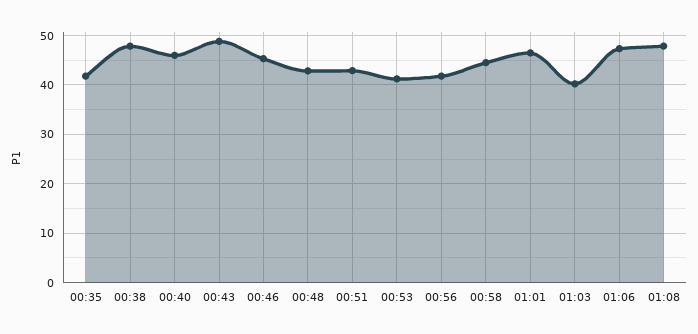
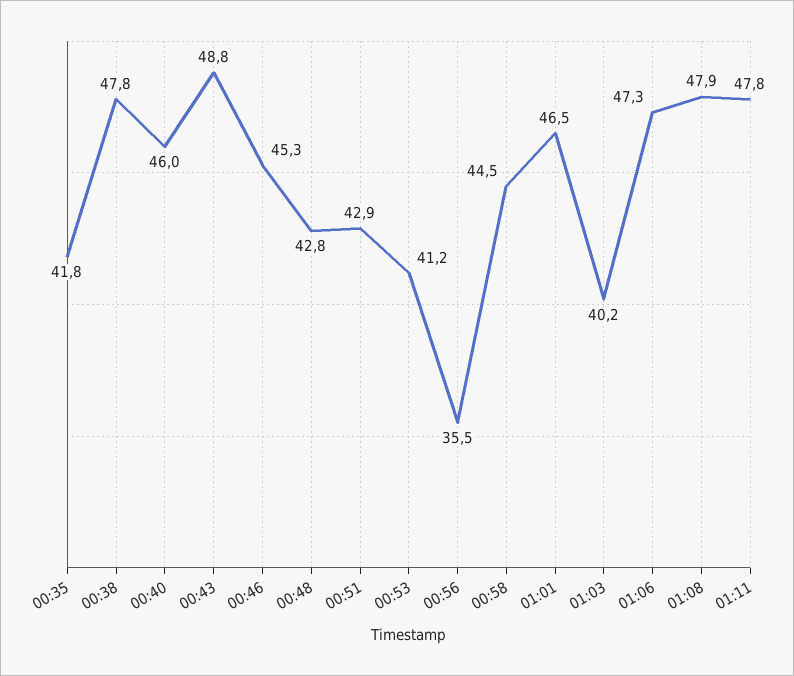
00:56: 42 -> 35.5
01:11: none -> 47.8

